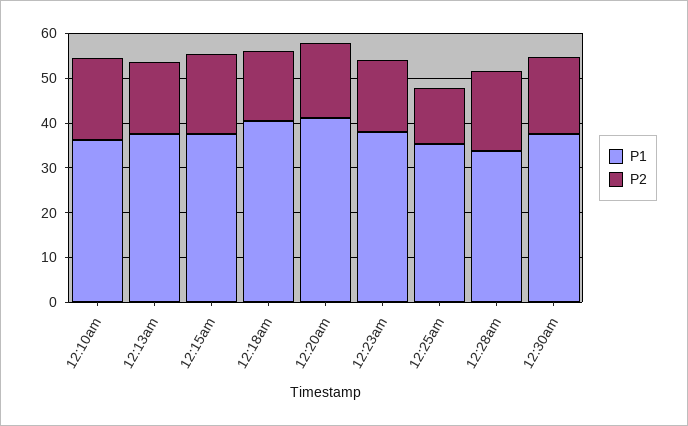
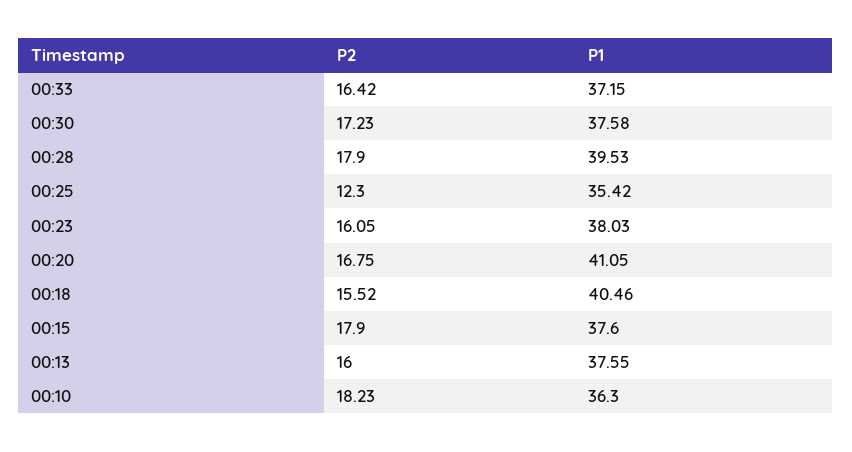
P1, 12:28am: 34 -> 39.53
P2, 00:33: none -> 16.42
P1, 00:33: none -> 37.15

